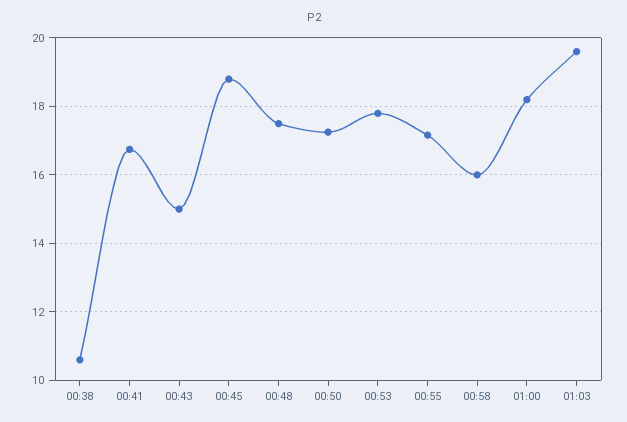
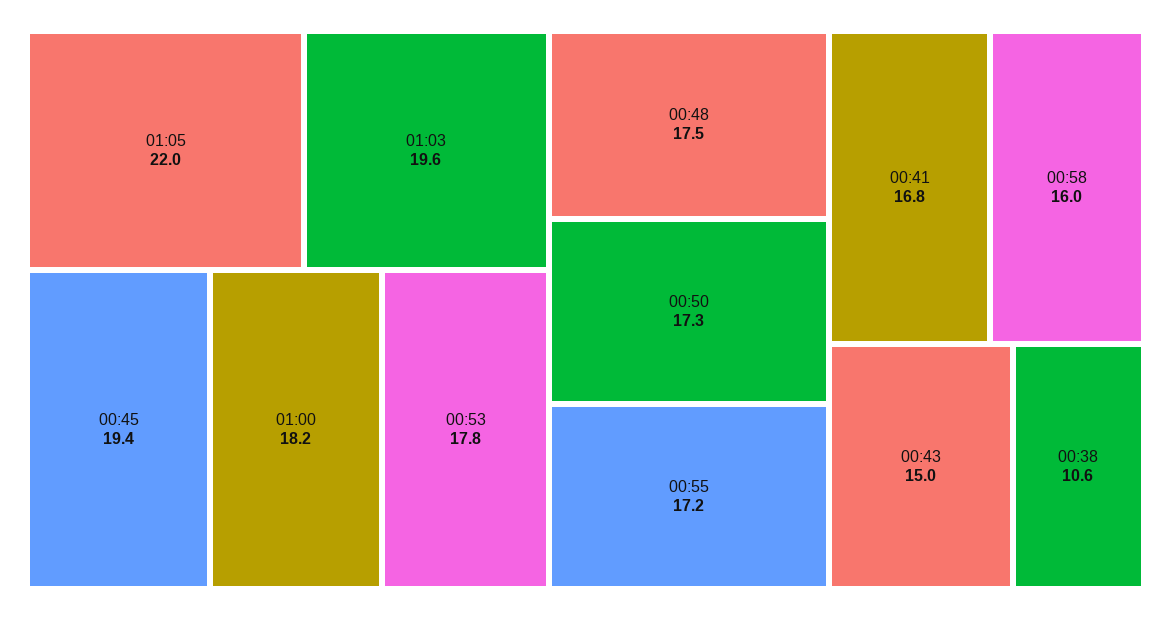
00:45: 18.8 -> 19.4
01:05: none -> 22

